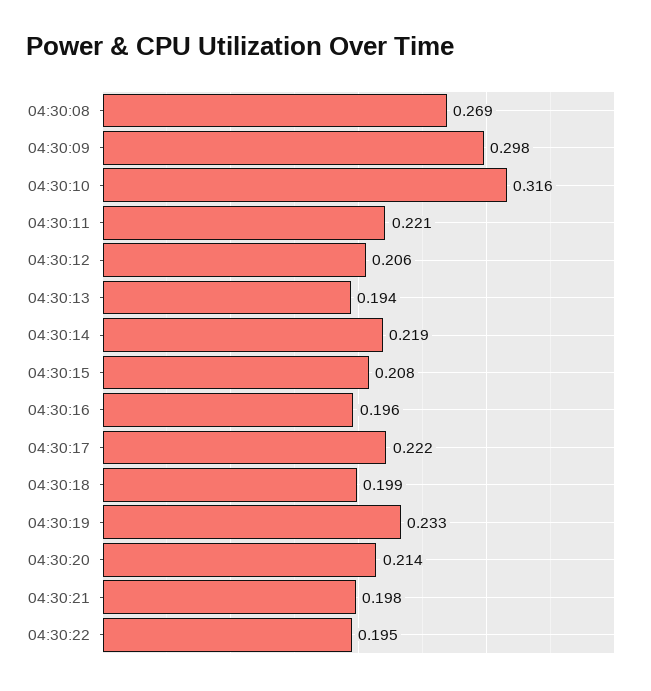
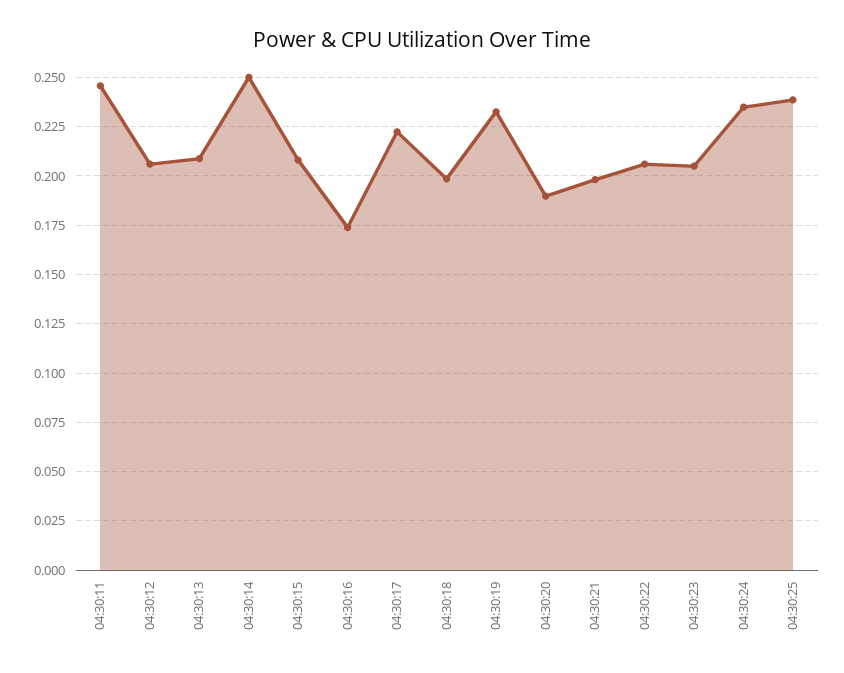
04:30:08: 0.269 -> none
04:30:09: 0.298 -> none
04:30:10: 0.316 -> none
04:30:11: 0.221 -> 0.245
04:30:13: 0.194 -> 0.21
04:30:14: 0.219 -> 0.25
04:30:16: 0.196 -> 0.175
04:30:20: 0.214 -> 0.19
04:30:22: 0.195 -> 0.205
04:30:23: none -> 0.205
04:30:24: none -> 0.235
04:30:25: none -> 0.24

